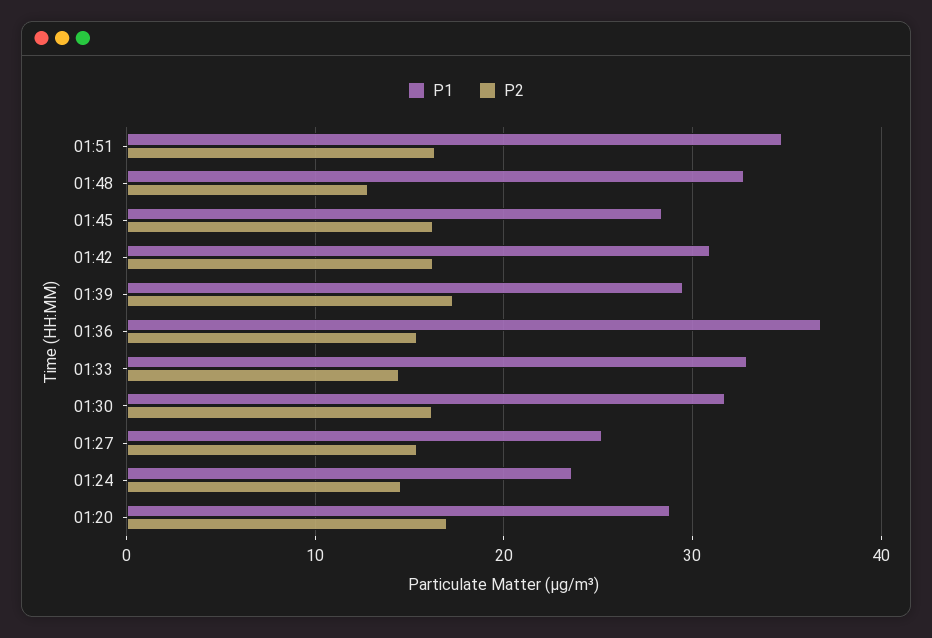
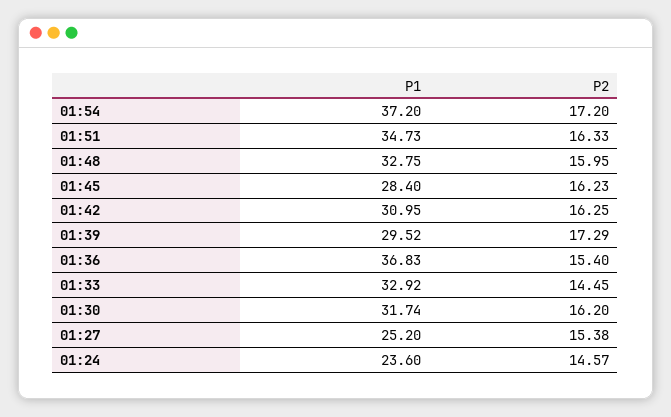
P2, 01:48: 13 -> 15.95
P1, 01:20: 29 -> none
P2, 01:20: 17 -> none
P1, 01:54: none -> 37.2
P2, 01:54: none -> 17.2

